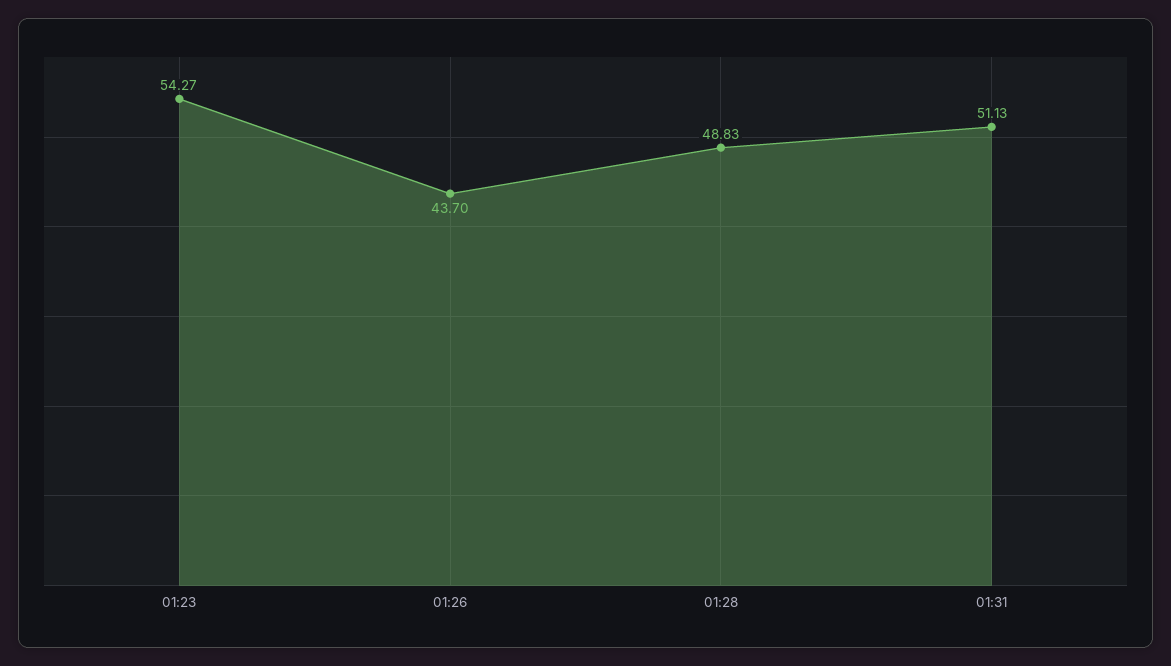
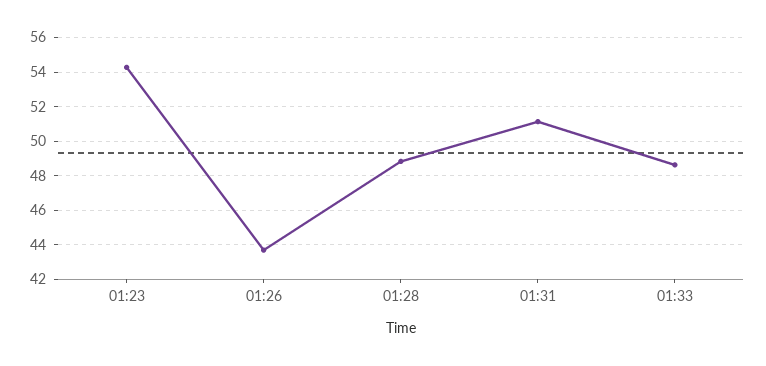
01:33: none -> 48.5

